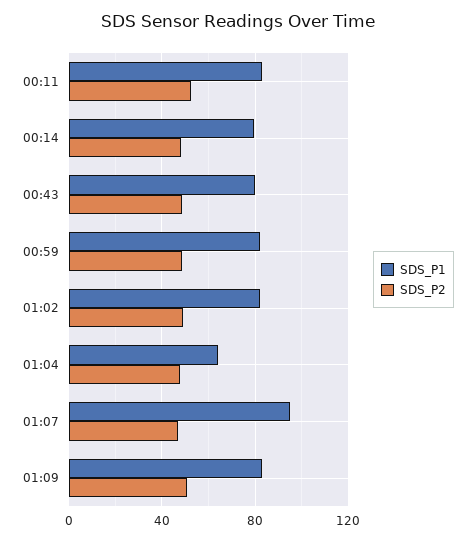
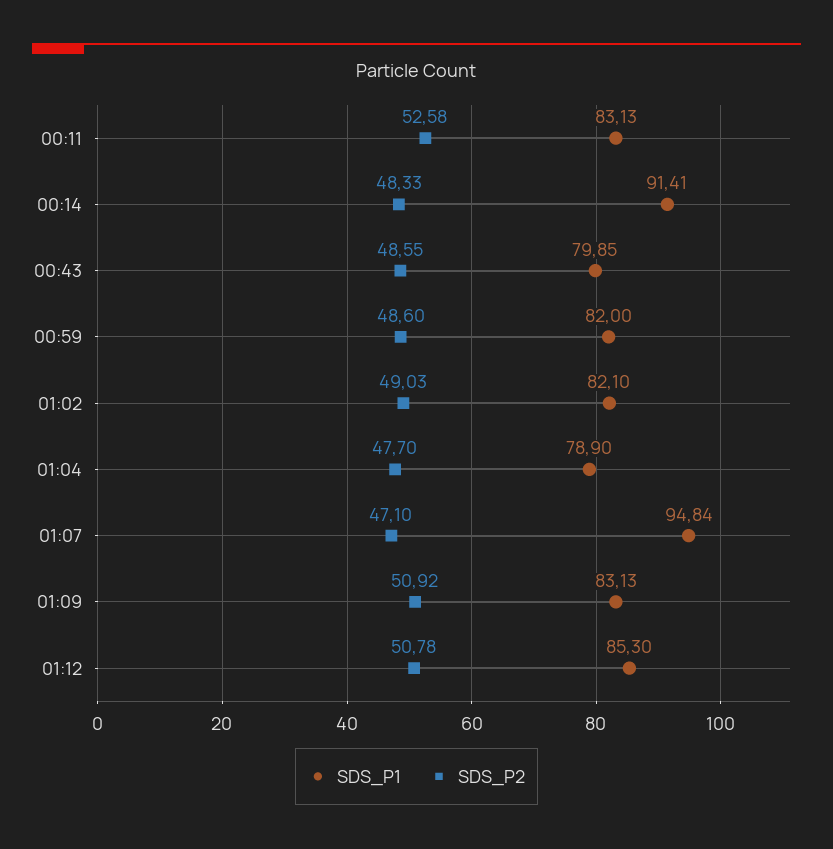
SDS_P1, 00:14: 80 -> 91.41
SDS_P1, 01:04: 65 -> 78.9
SDS_P1, 01:12: none -> 85.3
SDS_P2, 01:12: none -> 50.78

